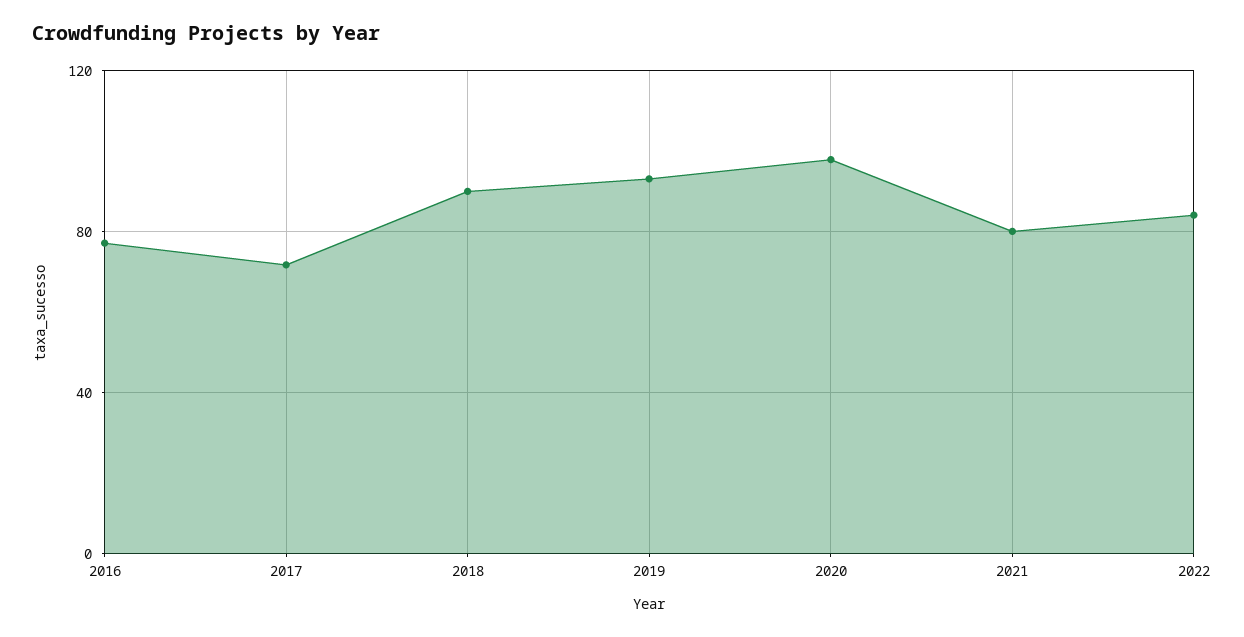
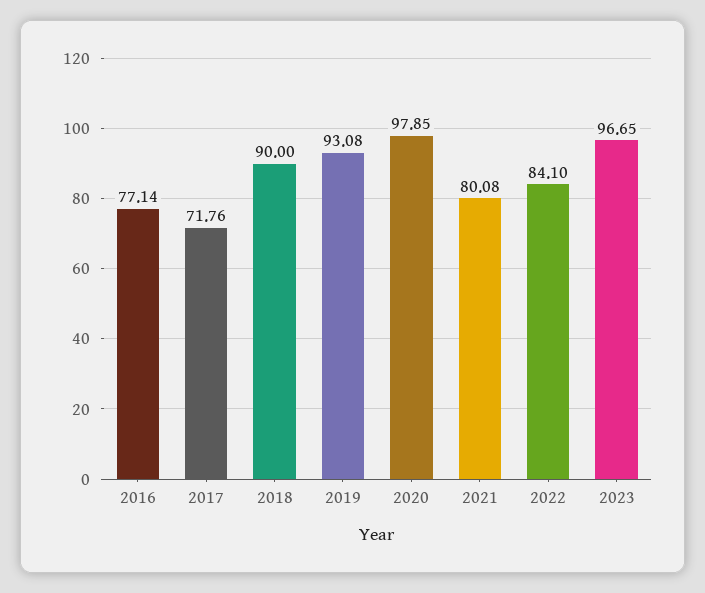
2023: none -> 96.65

